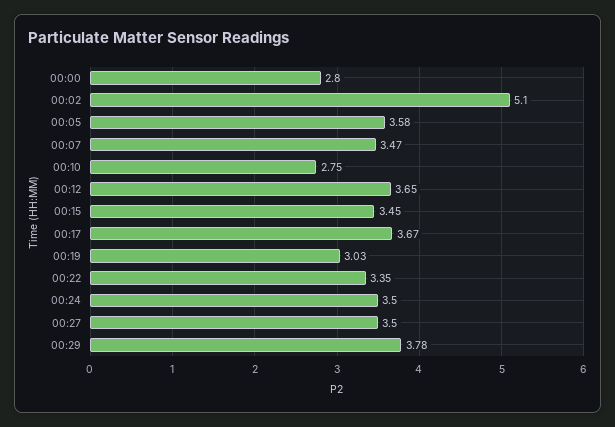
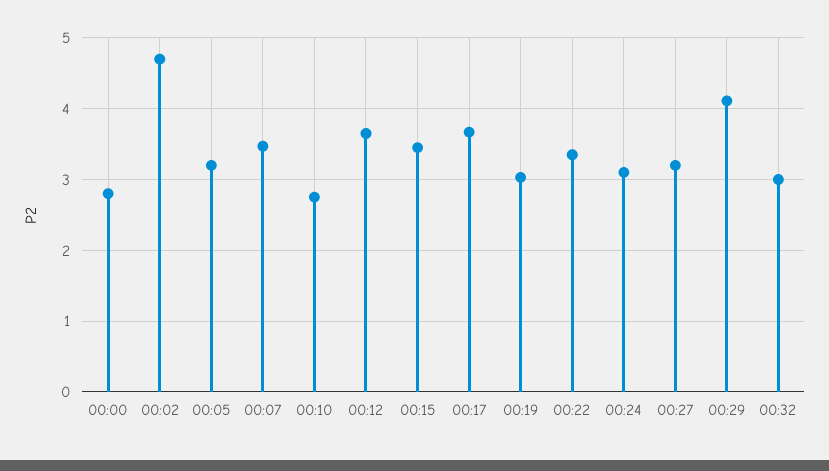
00:02: 5.1 -> 4.7
00:05: 3.58 -> 3.2
00:24: 3.5 -> 3.1
00:27: 3.5 -> 3.2
00:29: 3.78 -> 4.1
00:32: none -> 3

